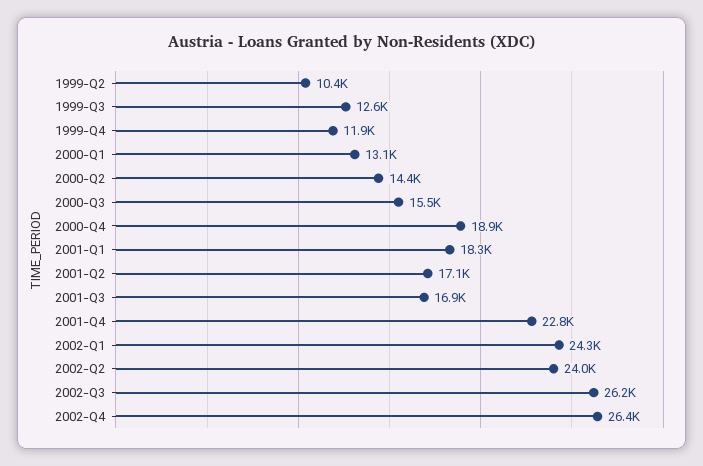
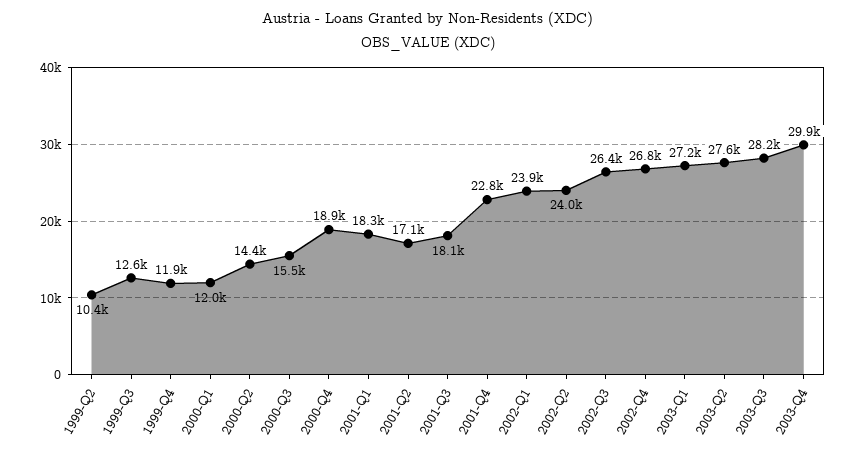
2000-Q1: 13100 -> 12000
2001-Q3: 16900 -> 18100
2002-Q1: 24300 -> 23900
2002-Q3: 26200 -> 26400
2002-Q4: 26400 -> 26800
2003-Q1: none -> 27200
2003-Q2: none -> 27600
2003-Q3: none -> 28200
2003-Q4: none -> 29900

